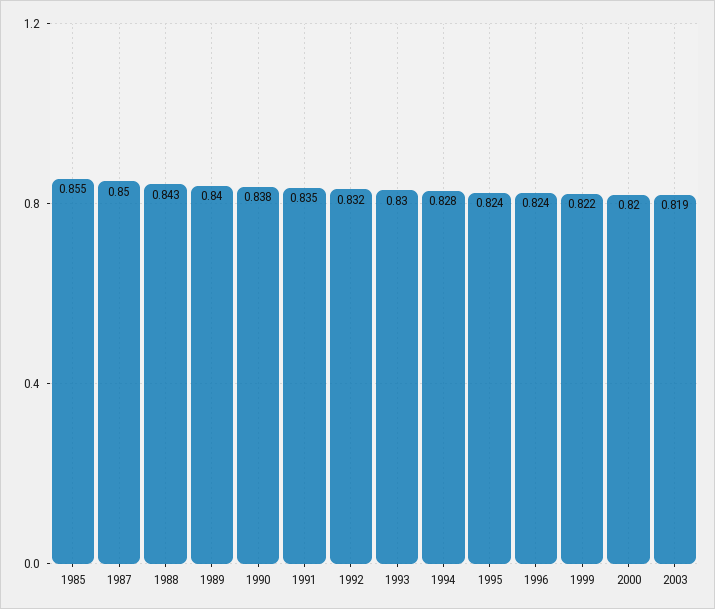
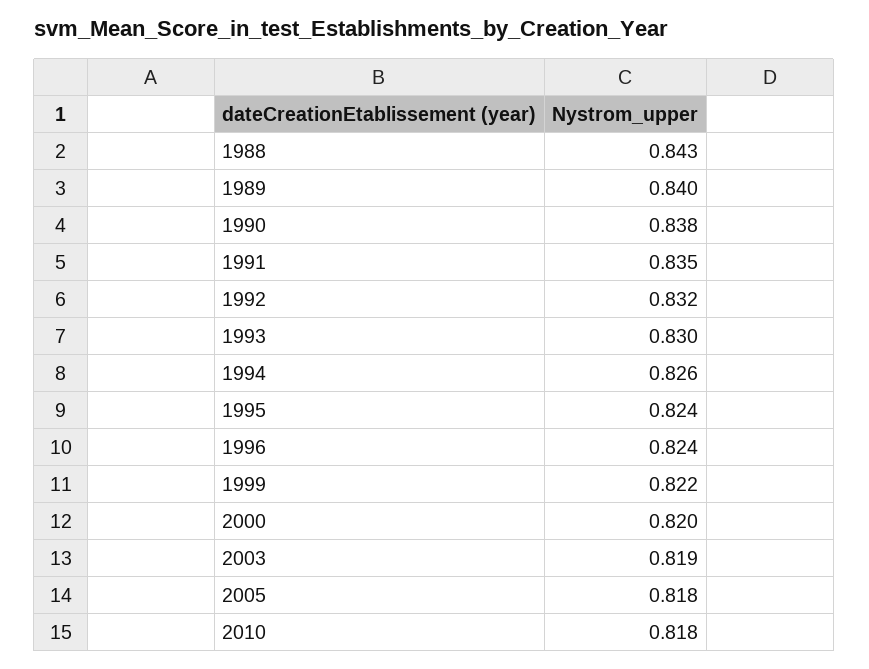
1985: 0.855 -> none
1987: 0.85 -> none
1994: 0.828 -> 0.826
2005: none -> 0.818
2010: none -> 0.818

